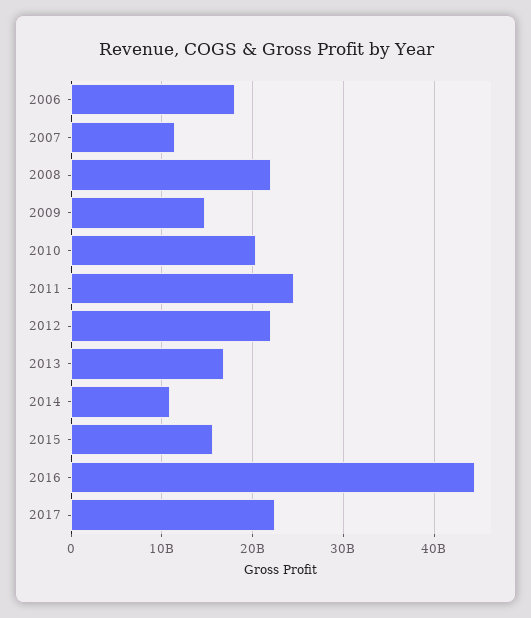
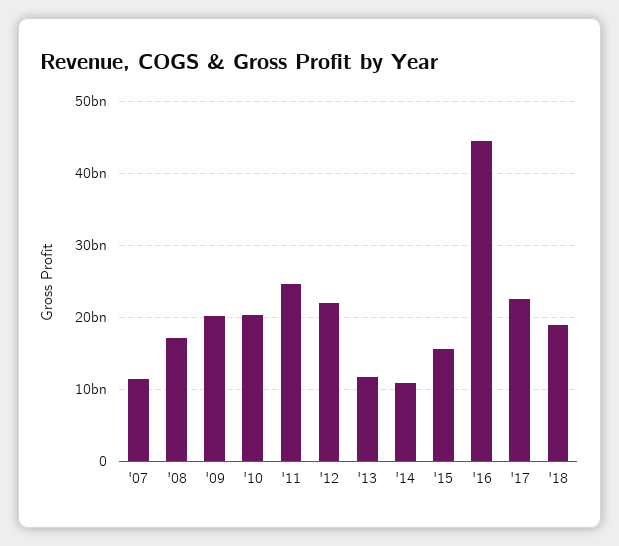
2006: 18000000000 -> none
2008: 22000000000 -> 17000000000
2009: 15000000000 -> 20000000000
2013: 17000000000 -> 12000000000
'18: none -> 19000000000

